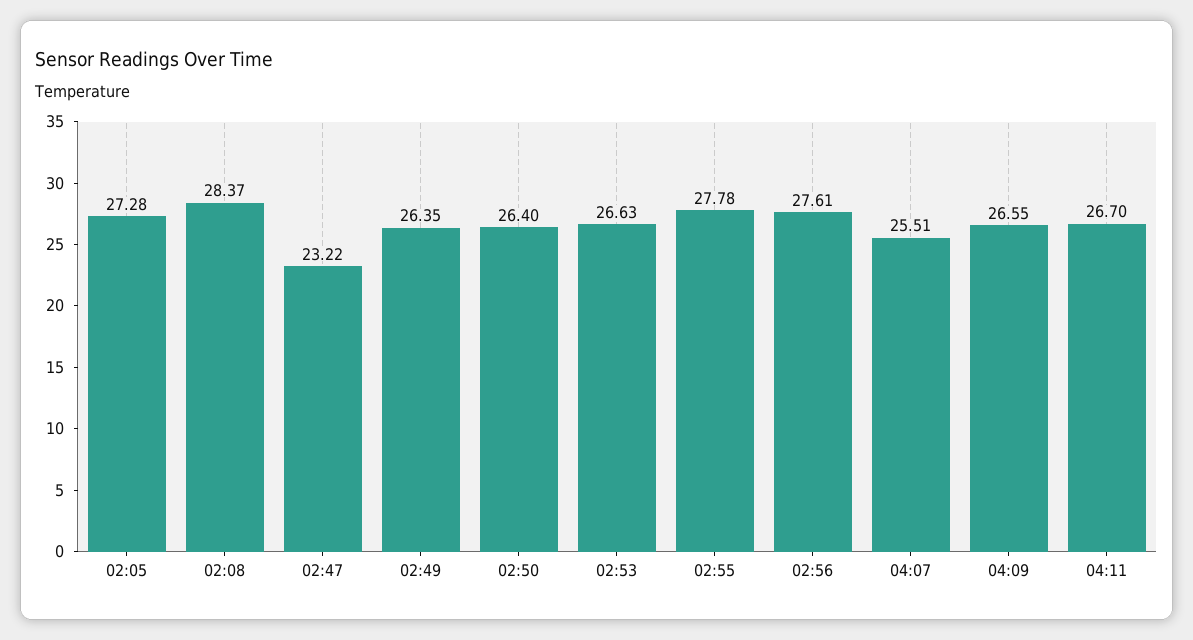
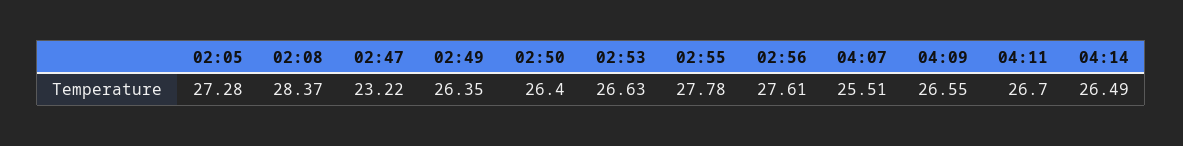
04:14: none -> 26.49

